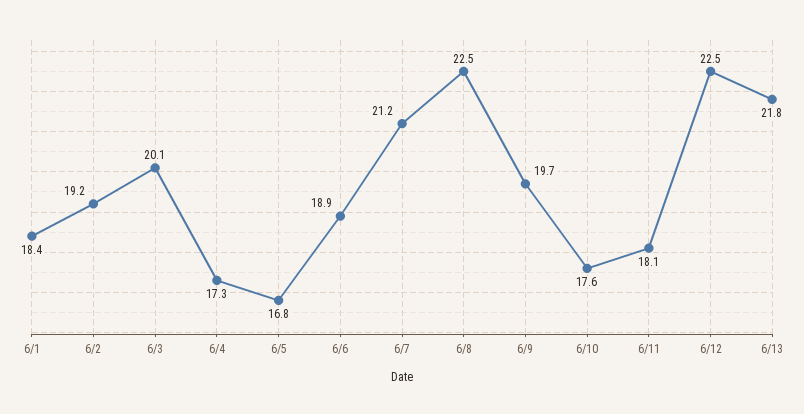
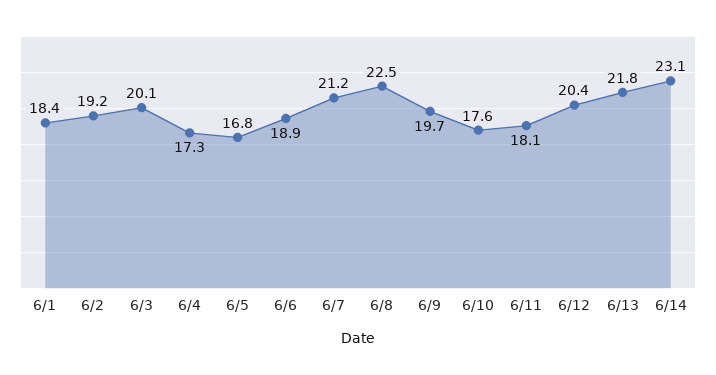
6/12: 22.5 -> 20.4
6/14: none -> 23.1

